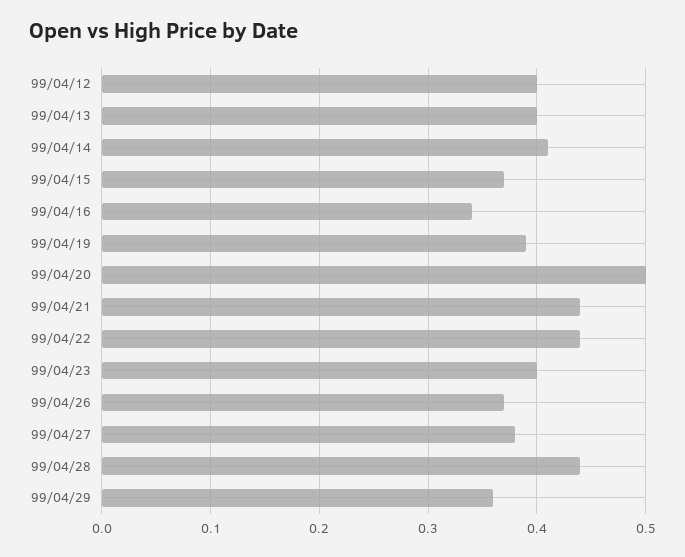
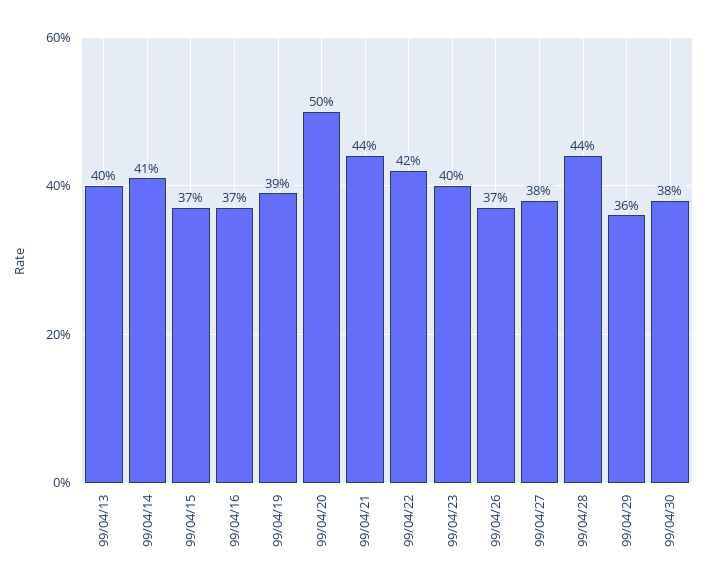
99/04/12: 0.4 -> none
99/04/16: 0.34 -> 0.37
99/04/22: 0.44 -> 0.42
99/04/30: none -> 0.38

